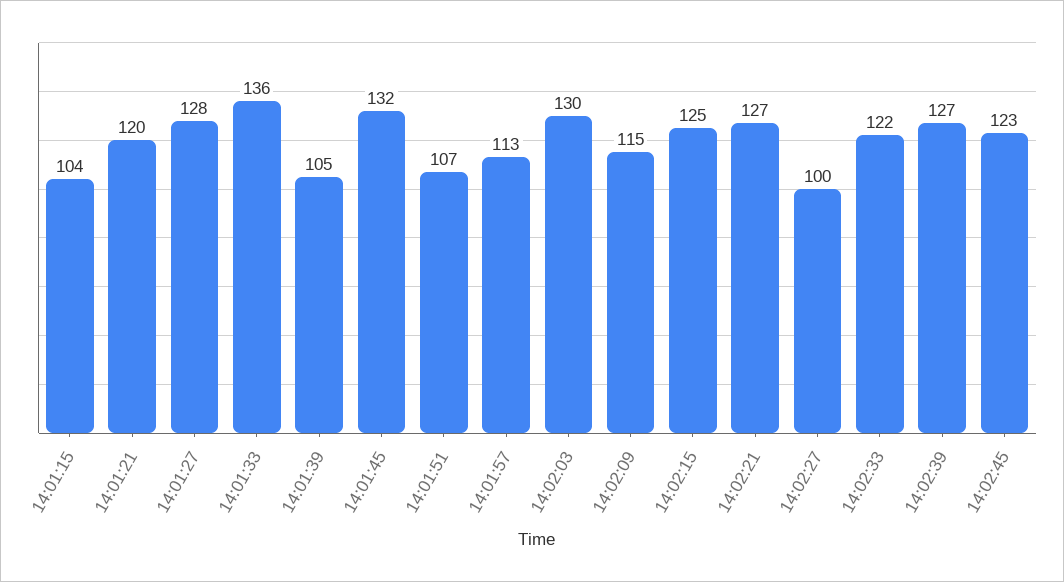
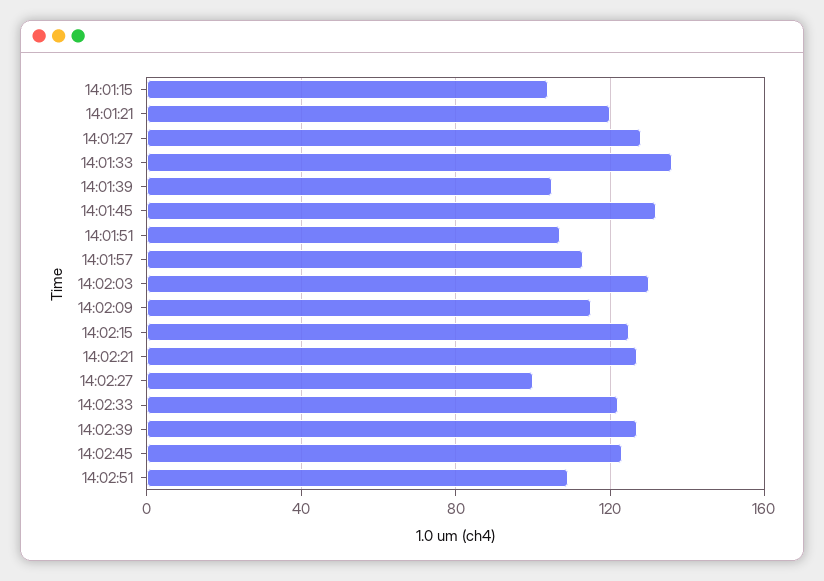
14:02:51: none -> 110

